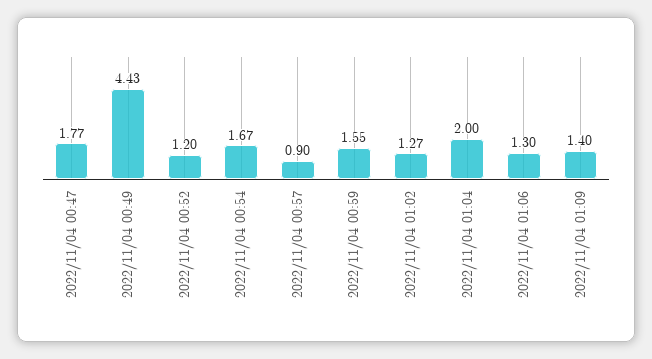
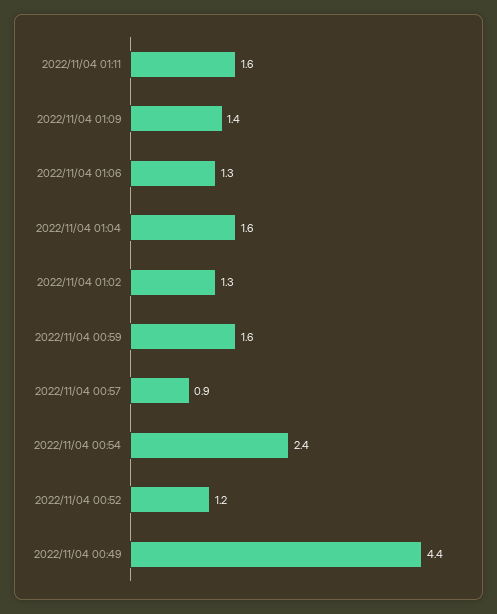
2022/11/04 00:47: 1.77 -> none
2022/11/04 00:54: 1.67 -> 2.4
2022/11/04 01:04: 2 -> 1.6
2022/11/04 01:11: none -> 1.6

